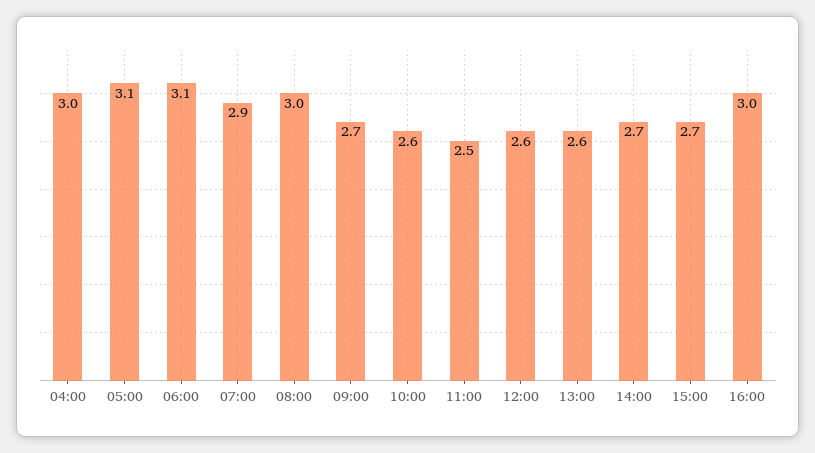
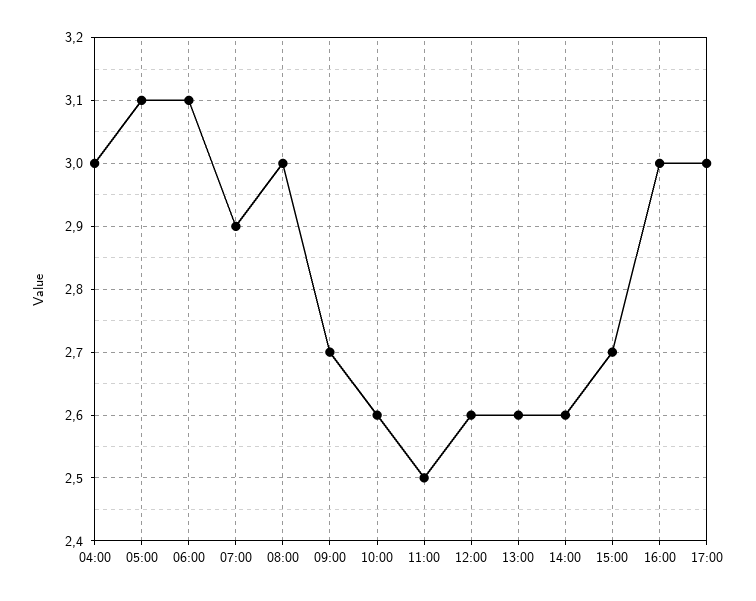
14:00: 2.7 -> 2.6
17:00: none -> 3

